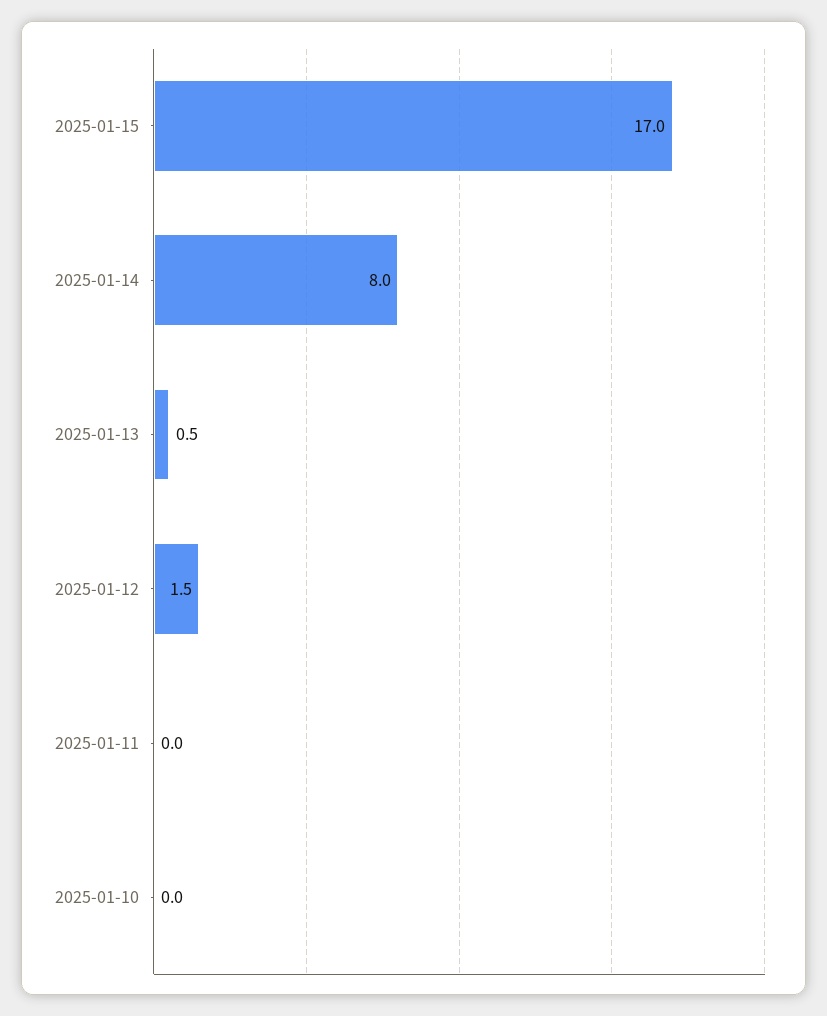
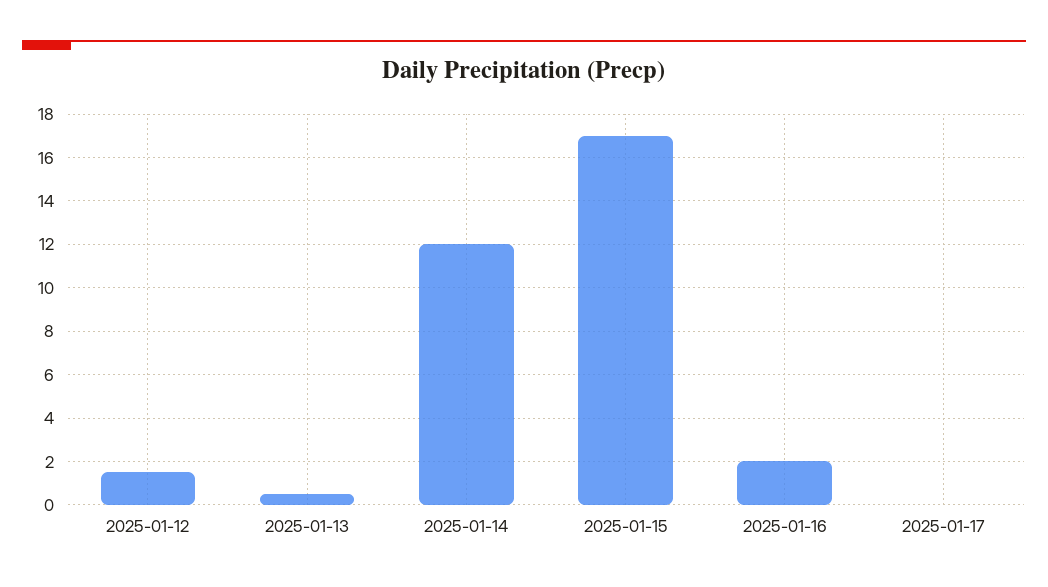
2025-01-14: 8 -> 12
2025-01-11: 0 -> none
2025-01-10: 0 -> none
2025-01-16: none -> 2
2025-01-17: none -> 0

